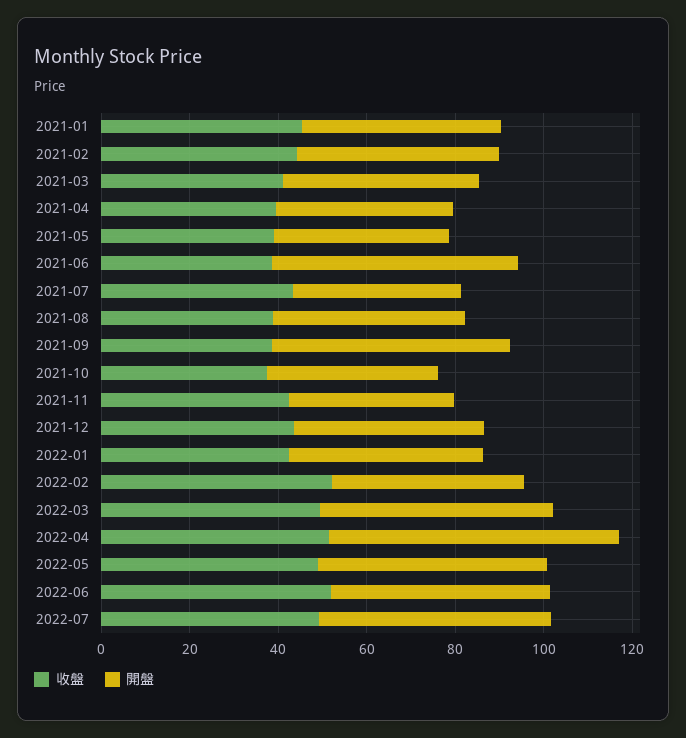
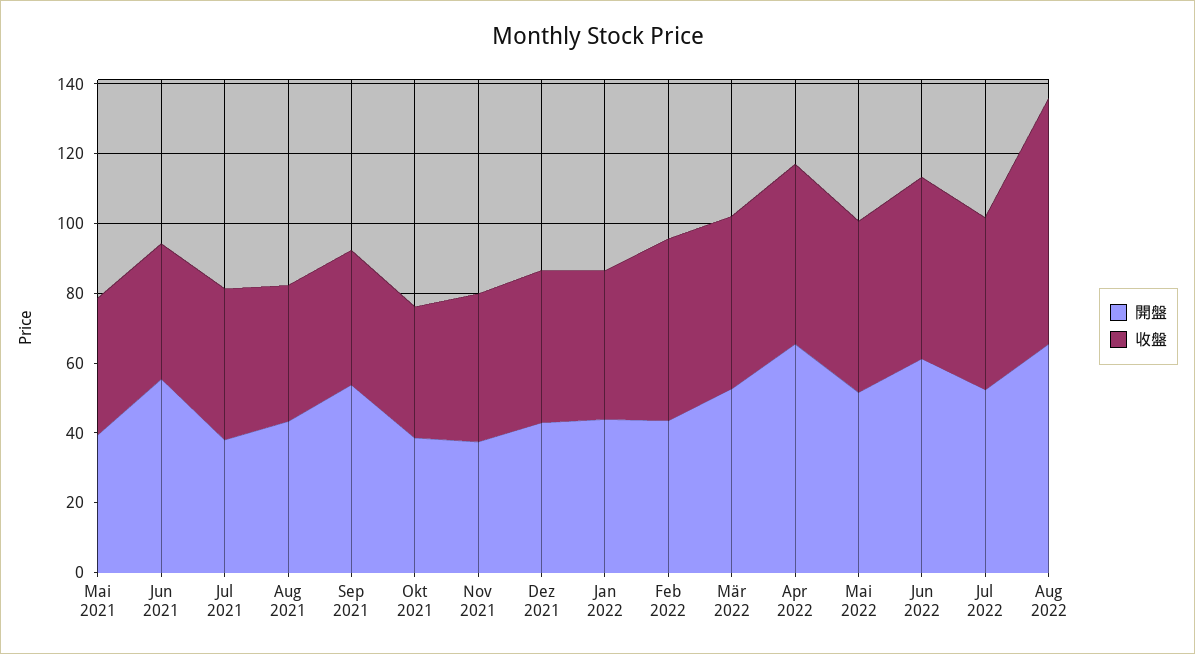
收盤, 2021-01: 45 -> none
開盤, 2021-01: 45 -> none
收盤, 2021-02: 45 -> none
開盤, 2021-02: 45 -> none
收盤, 2021-03: 40 -> none
開盤, 2021-03: 45 -> none
收盤, 2021-04: 40 -> none
開盤, 2021-04: 40 -> none
開盤, 2022-06: 50 -> 60
開盤, Aug 2022: none -> 65
收盤, Aug 2022: none -> 70

